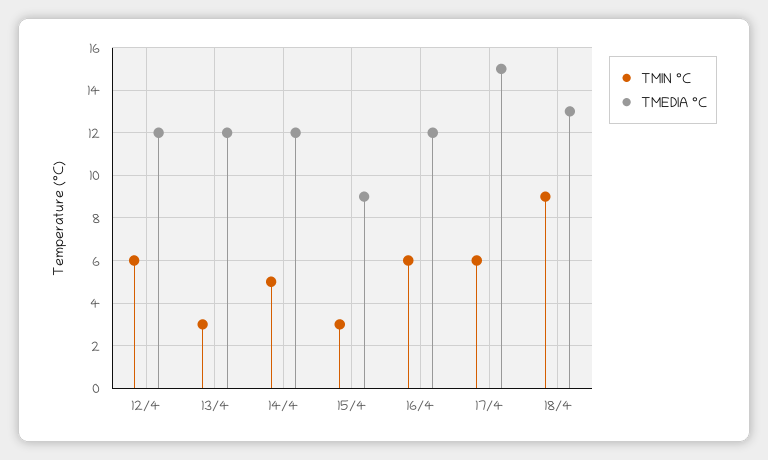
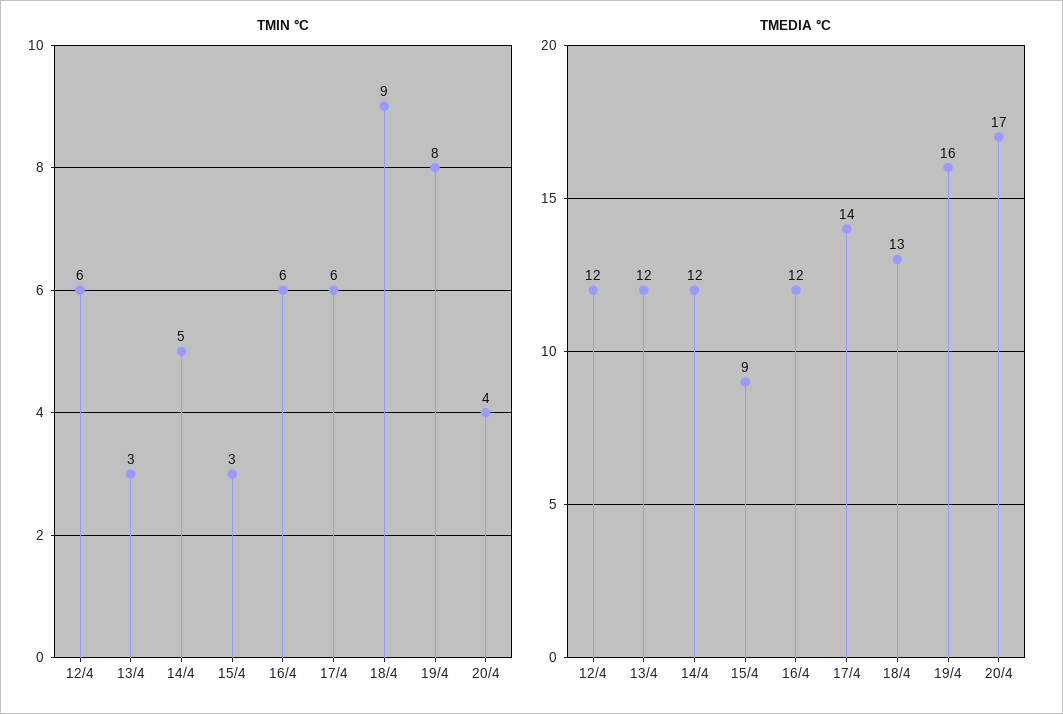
TMEDIA °C, 17/4: 15 -> 14
TMIN °C, 19/4: none -> 8
TMIN °C, 20/4: none -> 4
TMEDIA °C, 19/4: none -> 16
TMEDIA °C, 20/4: none -> 17

